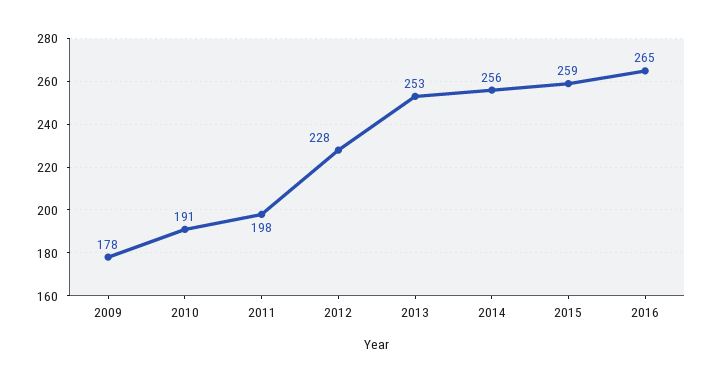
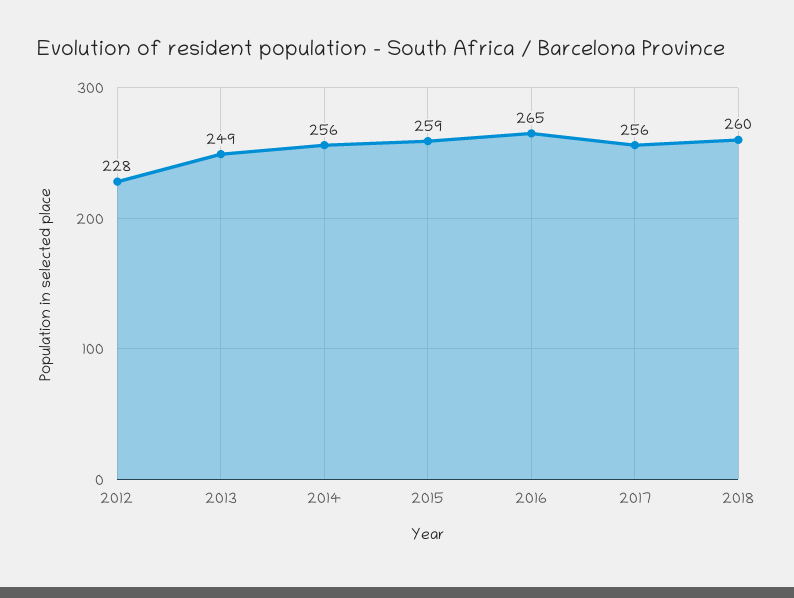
2009: 178 -> none
2010: 191 -> none
2011: 198 -> none
2013: 253 -> 249
2017: none -> 256
2018: none -> 260

